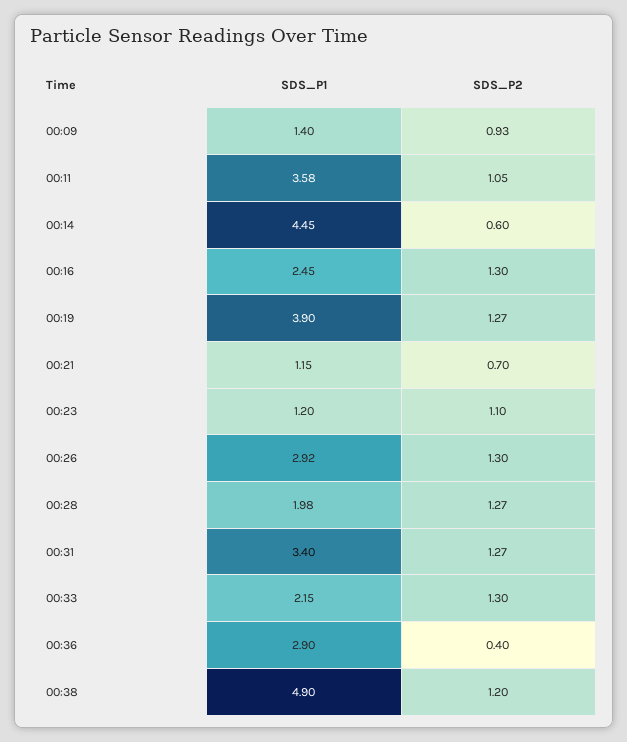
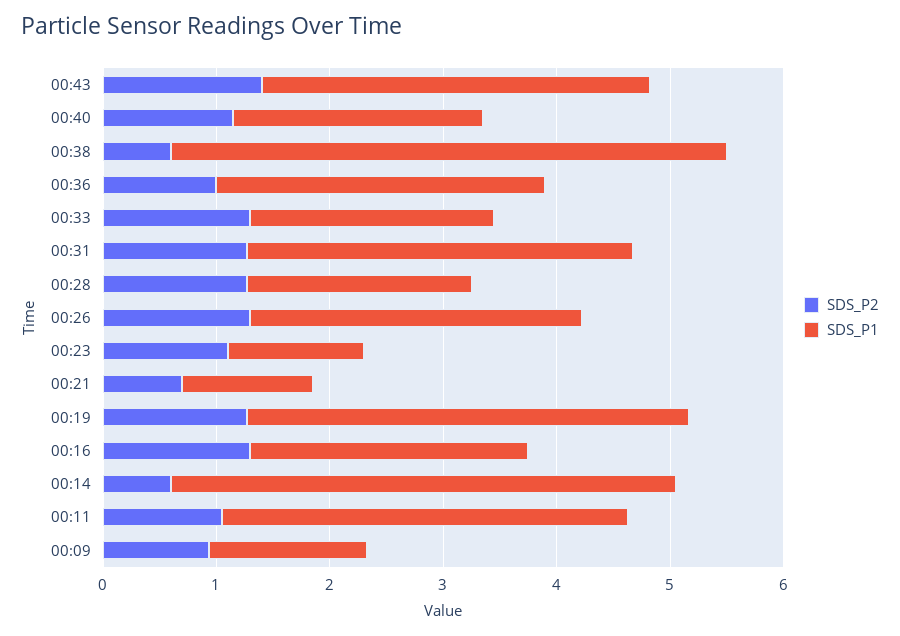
SDS_P2, 00:36: 0.4 -> 1
SDS_P2, 00:38: 1.2 -> 0.6
SDS_P2, 00:43: none -> 1.4
SDS_P1, 00:43: none -> 3.4
SDS_P2, 00:40: none -> 1.2
SDS_P1, 00:40: none -> 2.2

